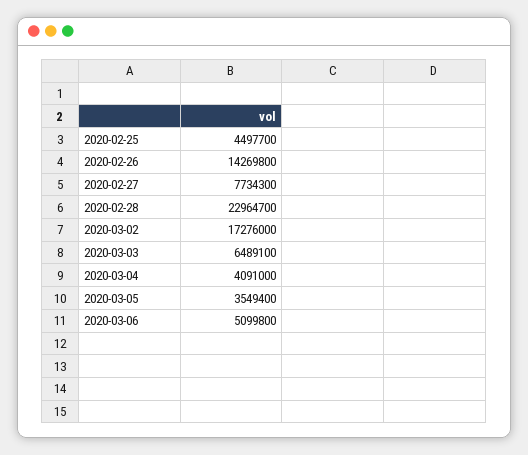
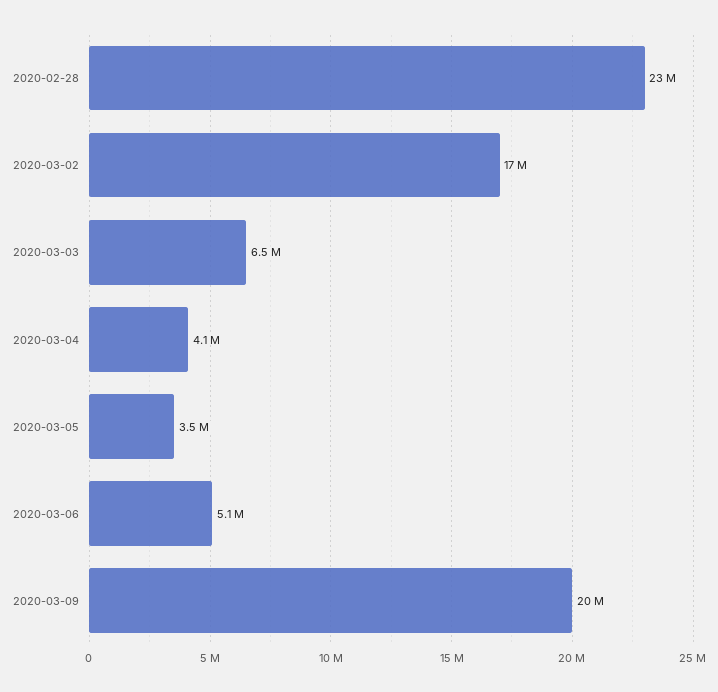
2020-02-25: 4497700 -> none
2020-02-26: 14269800 -> none
2020-02-27: 7734300 -> none
2020-03-09: none -> 20000000

